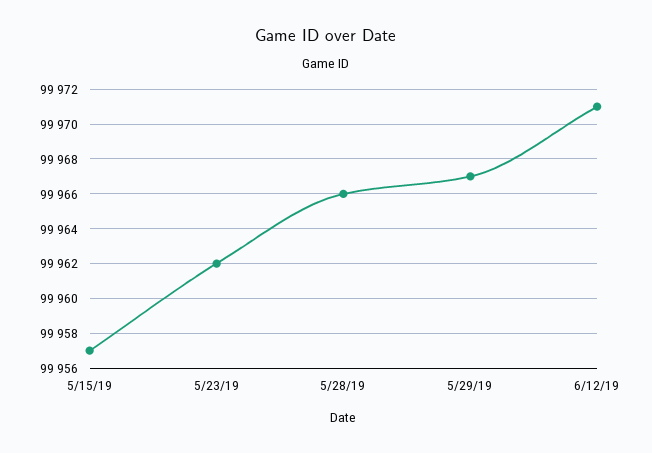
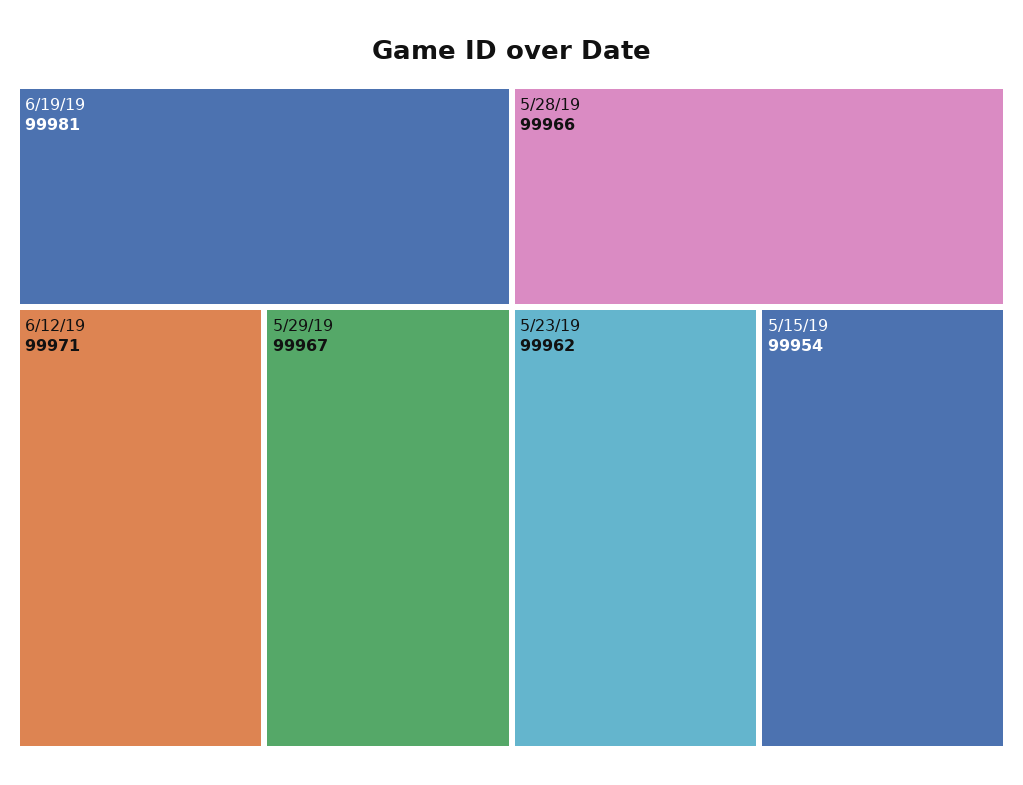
5/15/19: 99957 -> 99954
6/19/19: none -> 99981

